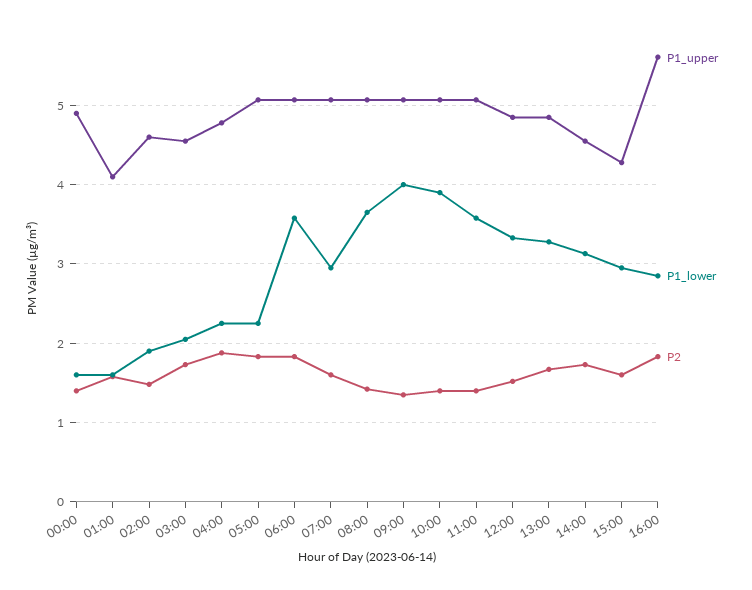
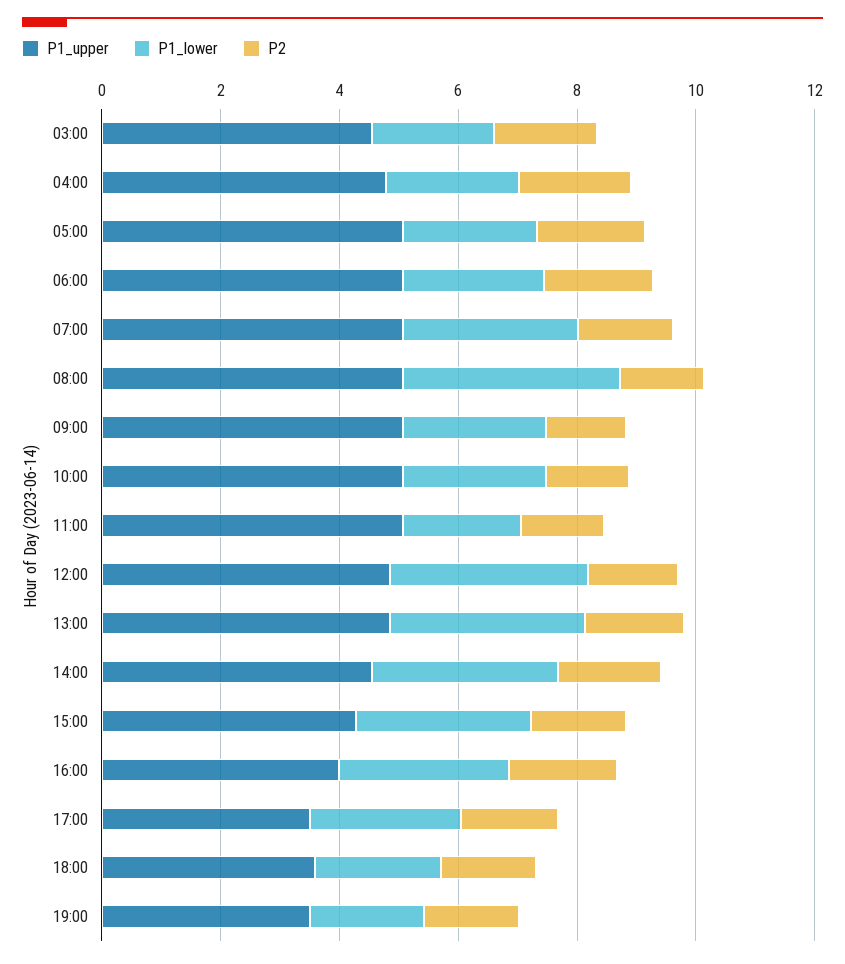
P1_upper, 00:00: 4.9 -> none
P1_lower, 00:00: 1.6 -> none
P2, 00:00: 1.4 -> none
P1_upper, 01:00: 4.1 -> none
P1_lower, 01:00: 1.6 -> none
P2, 01:00: 1.6 -> none
P1_upper, 02:00: 4.6 -> none
P1_lower, 02:00: 1.9 -> none
P2, 02:00: 1.5 -> none
P1_lower, 06:00: 3.6 -> 2.5
P1_lower, 09:00: 4 -> 2.5
P1_lower, 10:00: 3.9 -> 2.5
P1_lower, 11:00: 3.6 -> 2
P1_upper, 16:00: 5.6 -> 4
P1_upper, 17:00: none -> 3.5
P1_lower, 17:00: none -> 2.5
P2, 17:00: none -> 1.5
P1_upper, 18:00: none -> 3.5
P1_lower, 18:00: none -> 2
P2, 18:00: none -> 1.5
P1_upper, 19:00: none -> 3.5
P1_lower, 19:00: none -> 2
P2, 19:00: none -> 1.5

